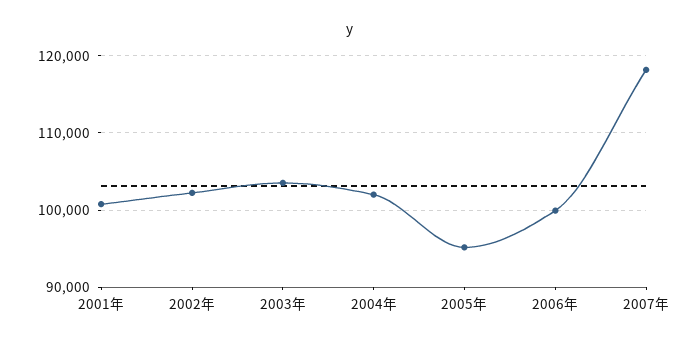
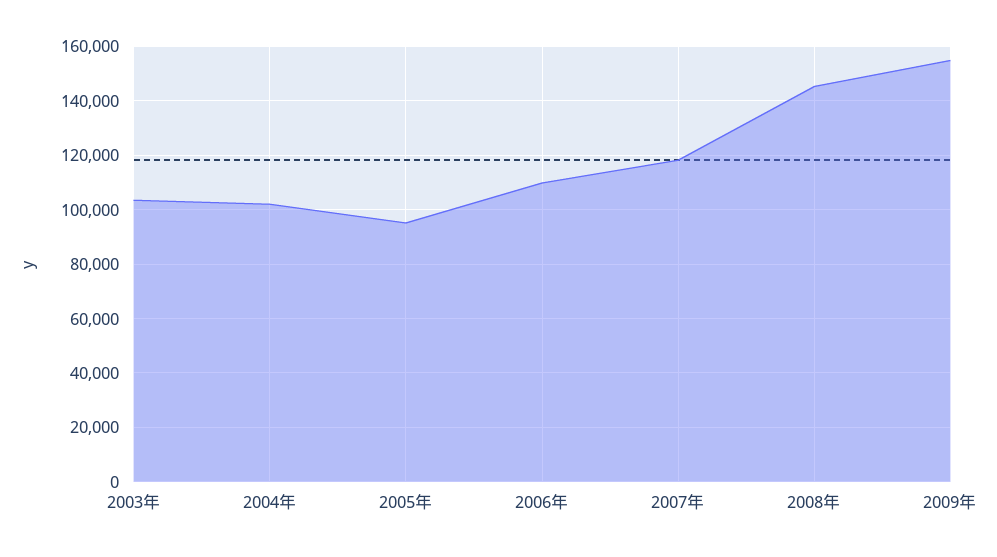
2001年: 101000 -> none
2002年: 102000 -> none
2006年: 100000 -> 110000
2008年: none -> 145000
2009年: none -> 155000

